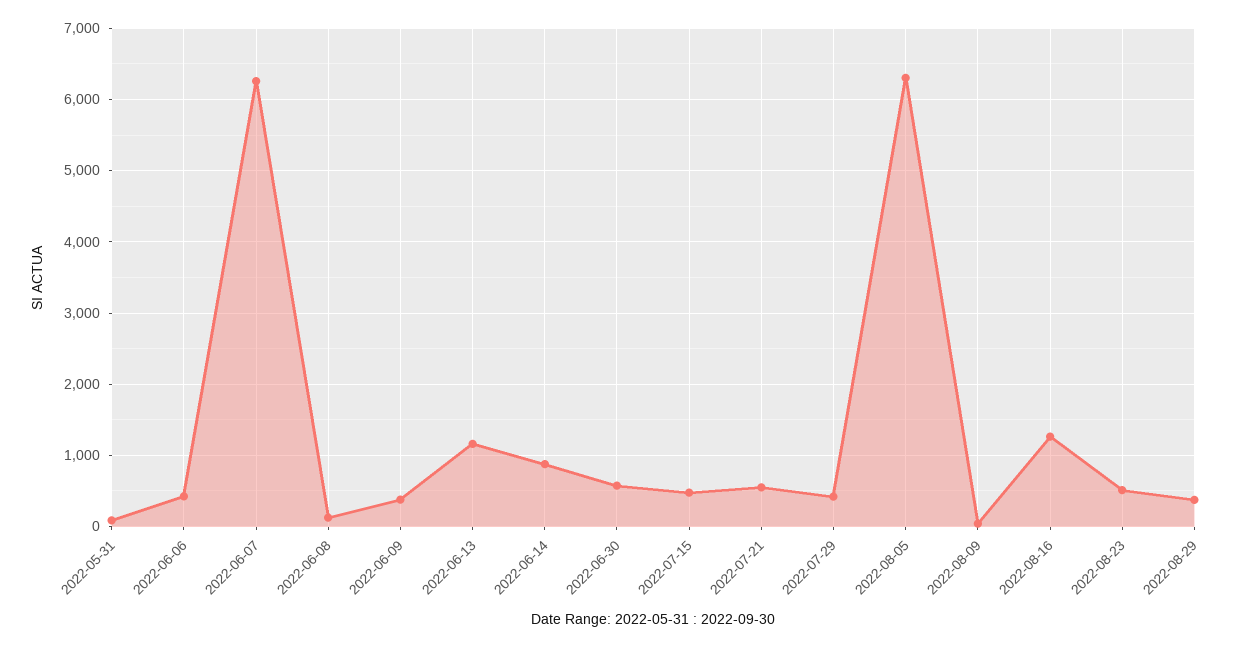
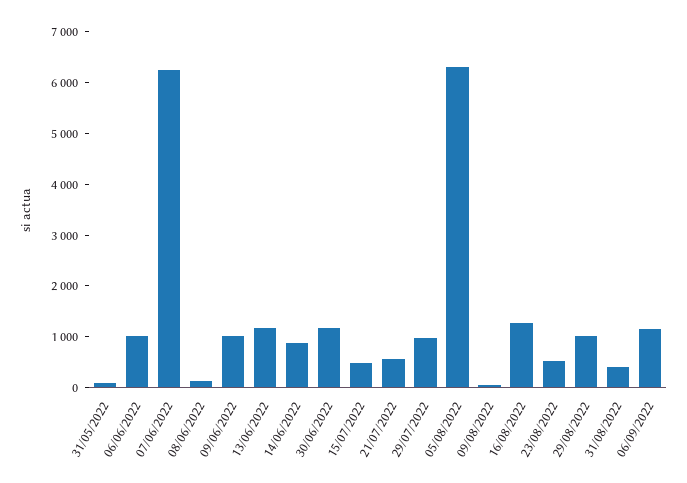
2022-06-06: 400 -> 1000
2022-06-09: 400 -> 1000
2022-06-30: 600 -> 1200
2022-07-29: 400 -> 1000
2022-08-29: 400 -> 1000
31/08/2022: none -> 400
06/09/2022: none -> 1200

